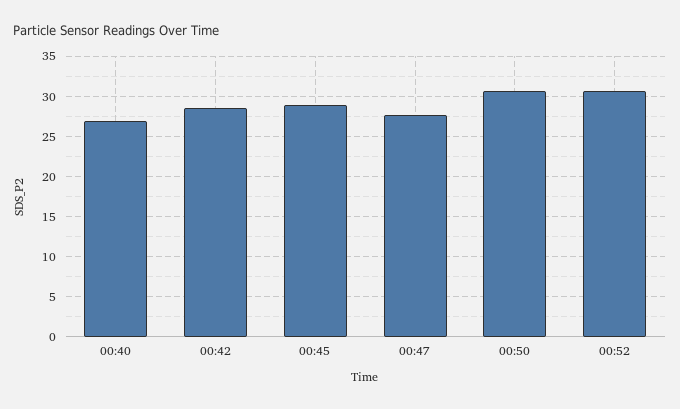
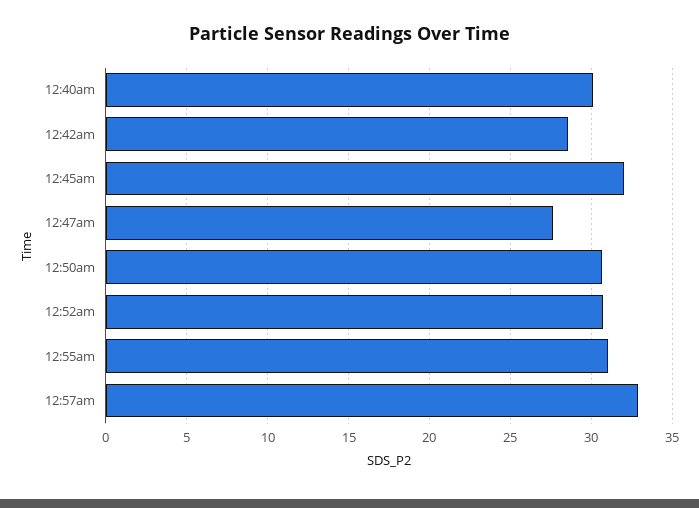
00:40: 27 -> 30
00:45: 29 -> 32
12:55am: none -> 31
12:57am: none -> 33

